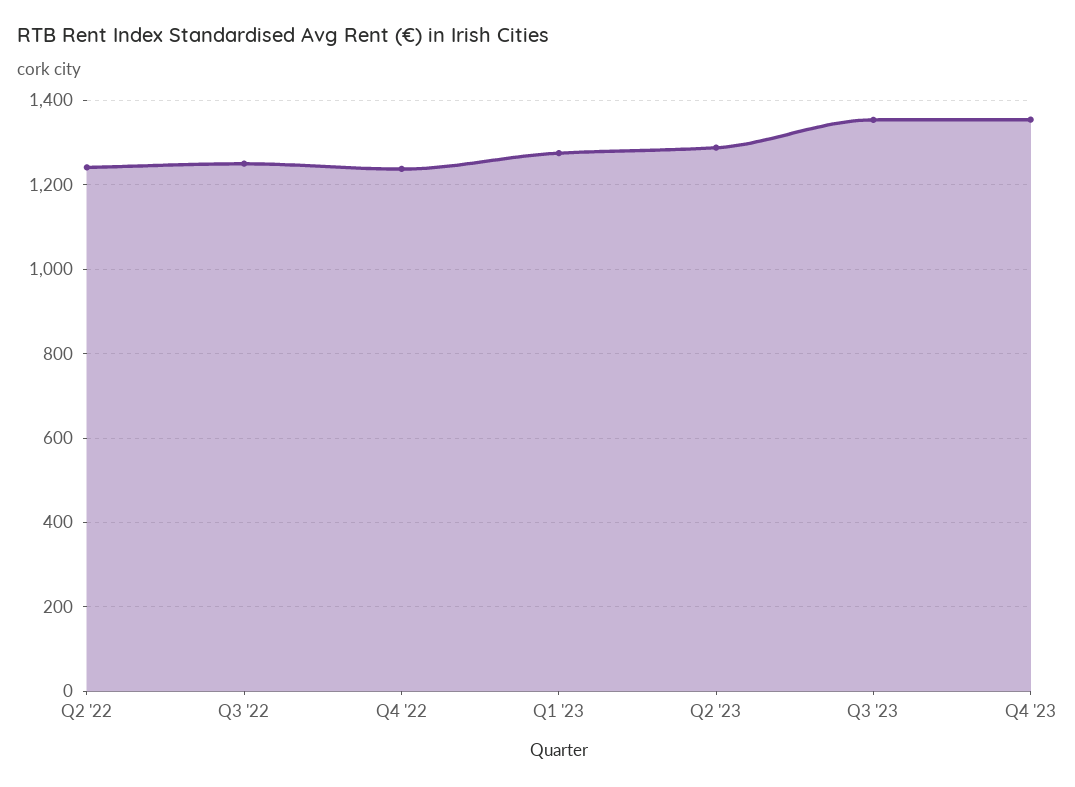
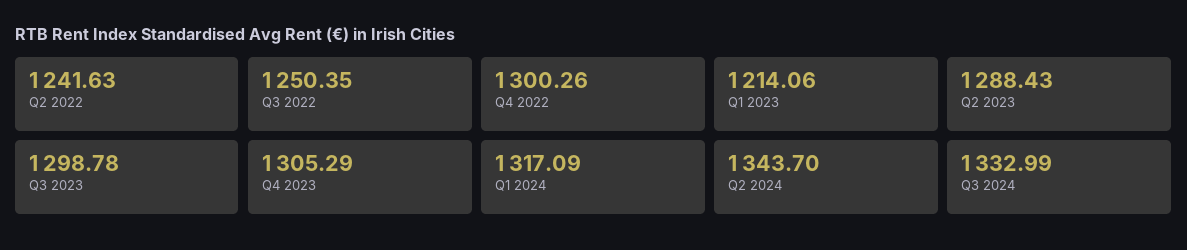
Q4 '22: 1240 -> 1300.26
Q1 '23: 1280 -> 1214.06
Q3 '23: 1360 -> 1298.78
Q4 '23: 1360 -> 1305.29
Q1 2024: none -> 1317.09
Q2 2024: none -> 1343.7
Q3 2024: none -> 1332.99

